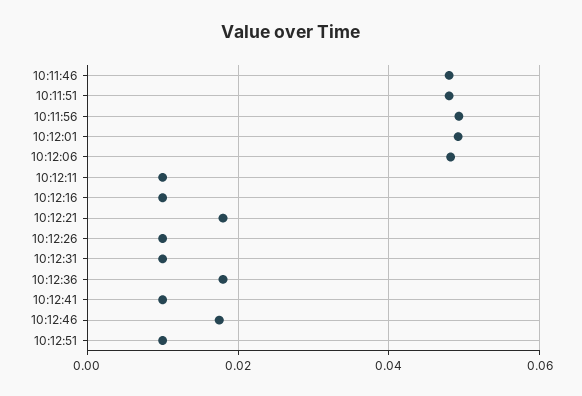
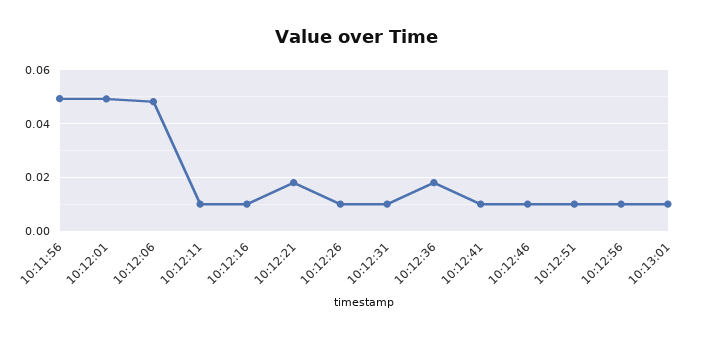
10:11:46: 0.048 -> none
10:11:51: 0.048 -> none
10:12:46: 0.018 -> 0.01
10:12:56: none -> 0.01
10:13:01: none -> 0.01

